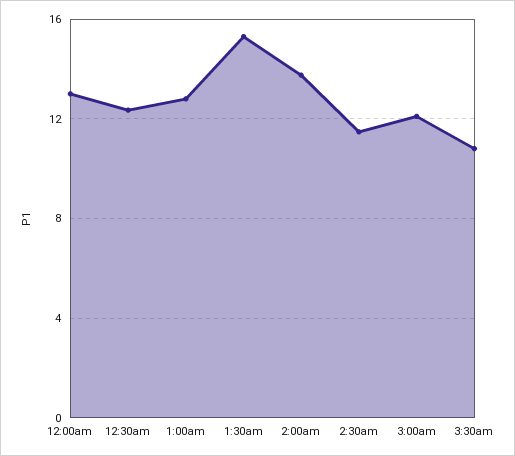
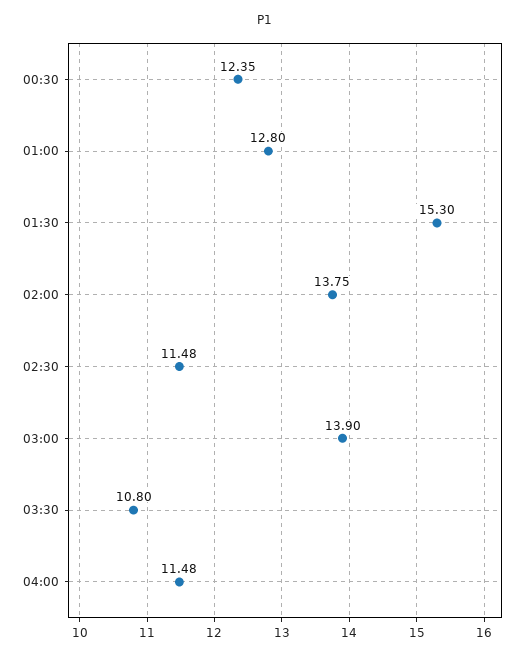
12:00am: 13 -> none
3:00am: 12 -> 13.9
04:00: none -> 11.48

